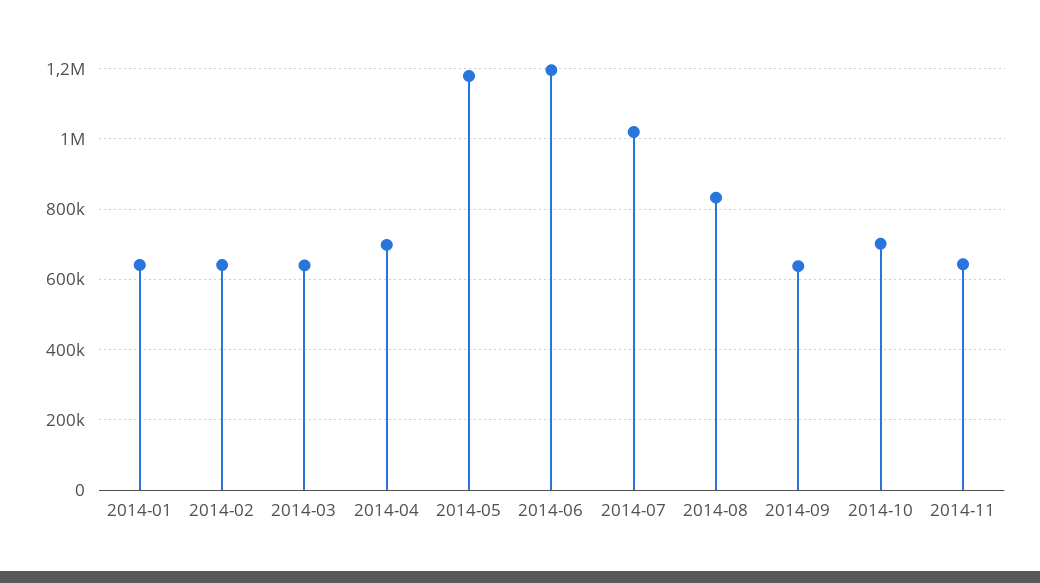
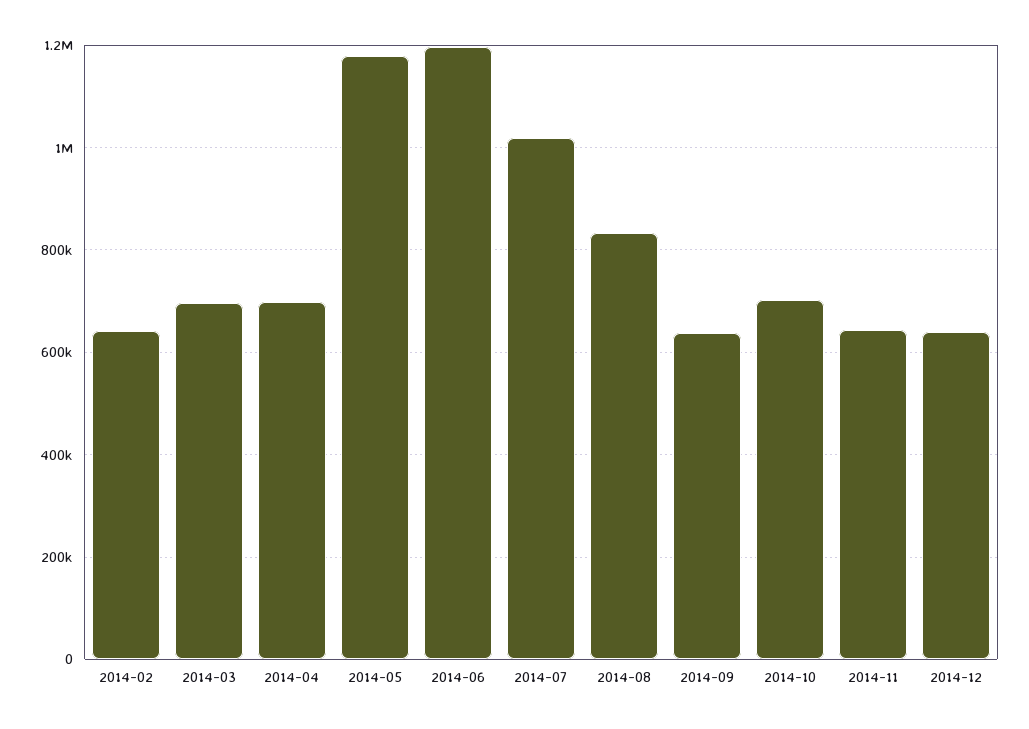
2014-01: 640000 -> none
2014-03: 640000 -> 700000
2014-12: none -> 640000

